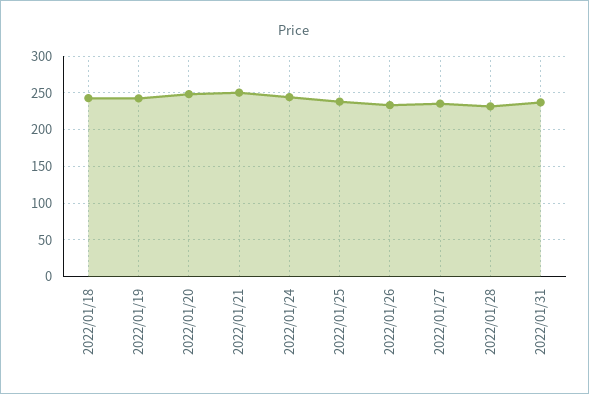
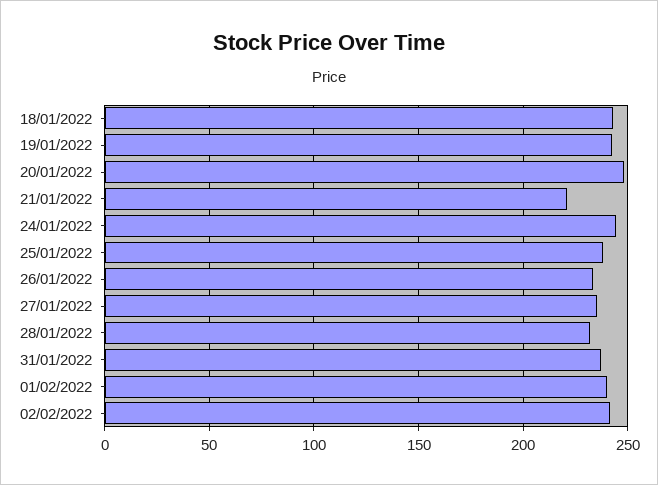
2022/01/21: 250 -> 220
01/02/2022: none -> 240
02/02/2022: none -> 240

